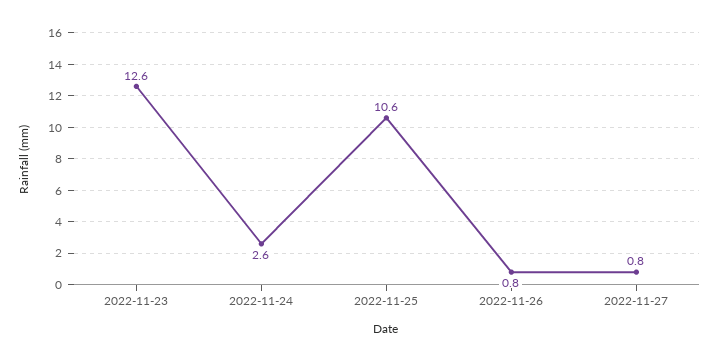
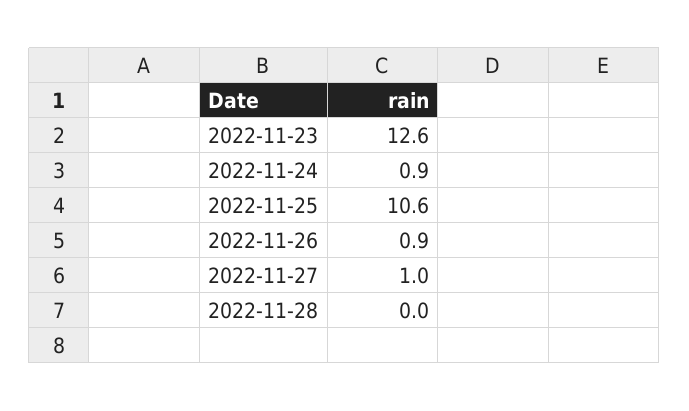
2022-11-24: 2.6 -> 0.9
2022-11-26: 0.8 -> 0.9
2022-11-27: 0.8 -> 1
2022-11-28: none -> 0

